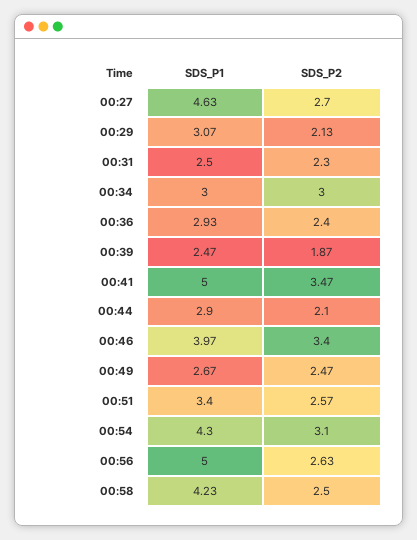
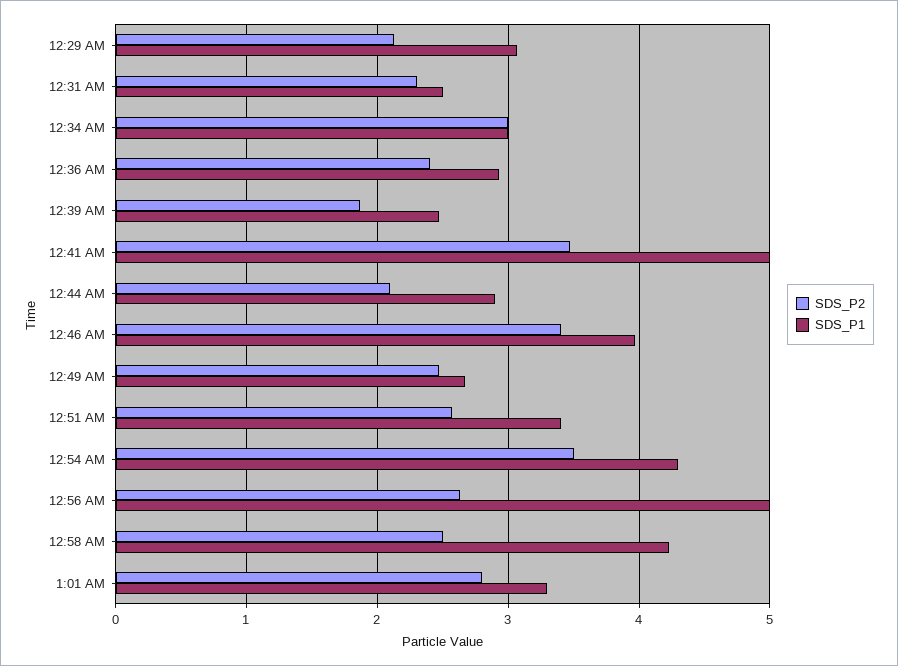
SDS_P1, 00:27: 4.63 -> none
SDS_P2, 00:27: 2.7 -> none
SDS_P2, 00:54: 3.1 -> 3.5
SDS_P2, 1:01 AM: none -> 2.8
SDS_P1, 1:01 AM: none -> 3.3

